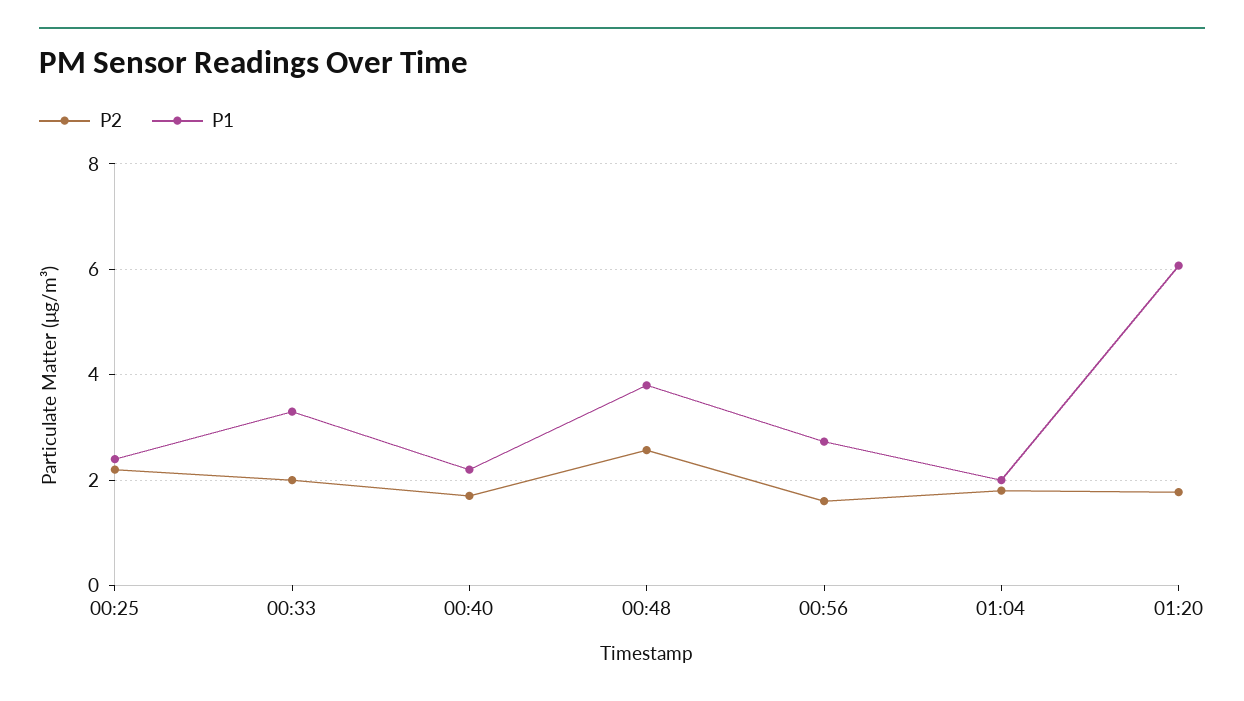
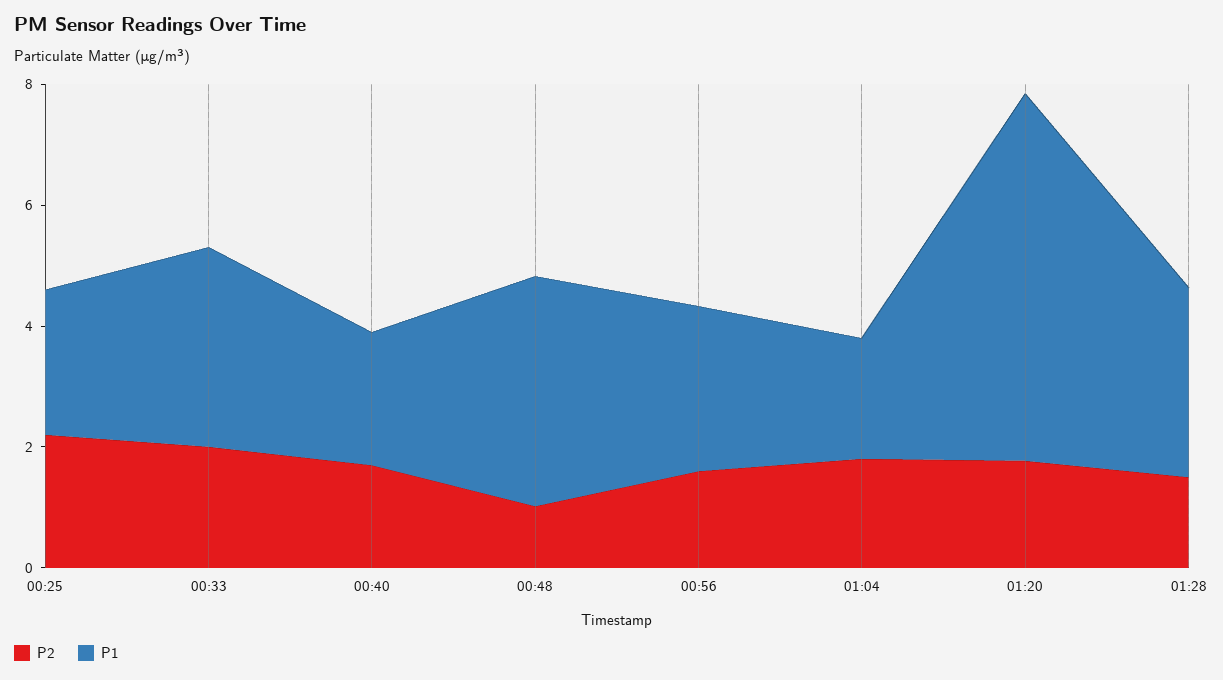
P2, 00:48: 2.6 -> 1
P2, 01:28: none -> 1.5
P1, 01:28: none -> 3

